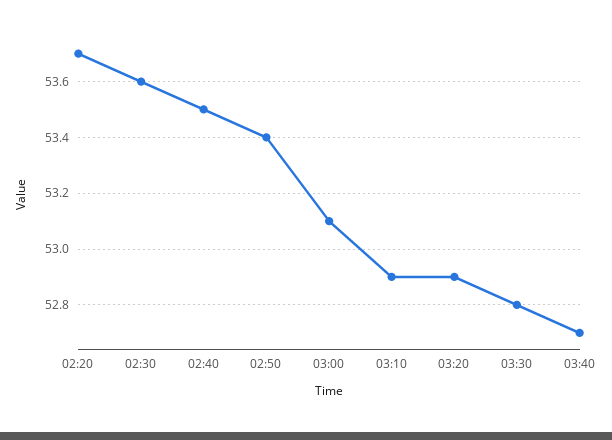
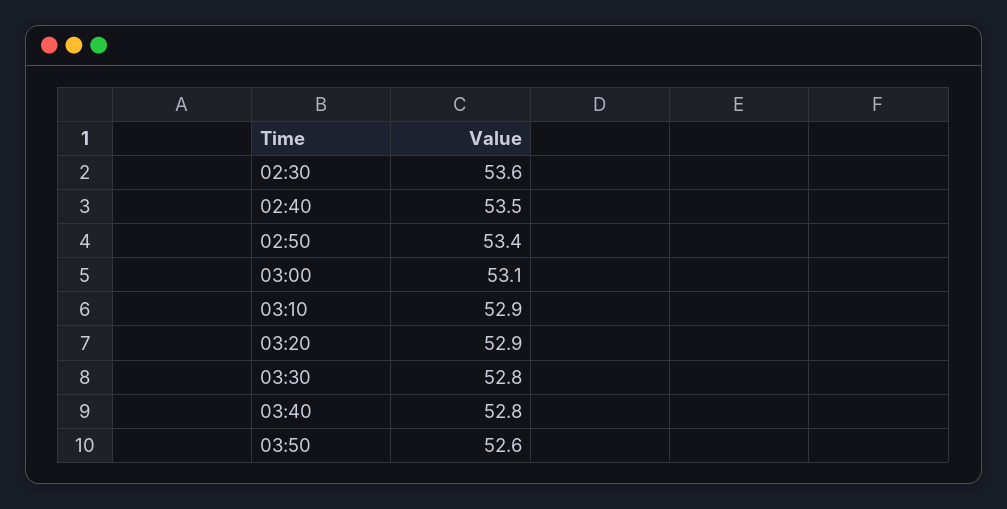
02:20: 53.7 -> none
03:40: 52.7 -> 52.8
03:50: none -> 52.6

